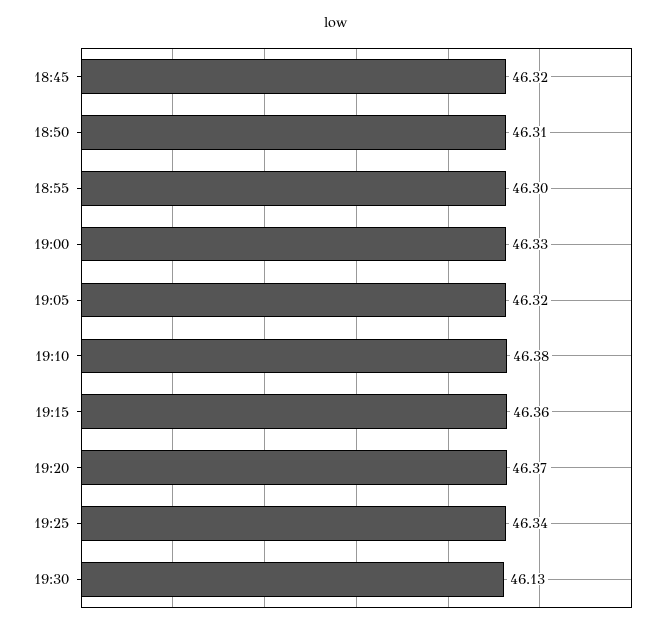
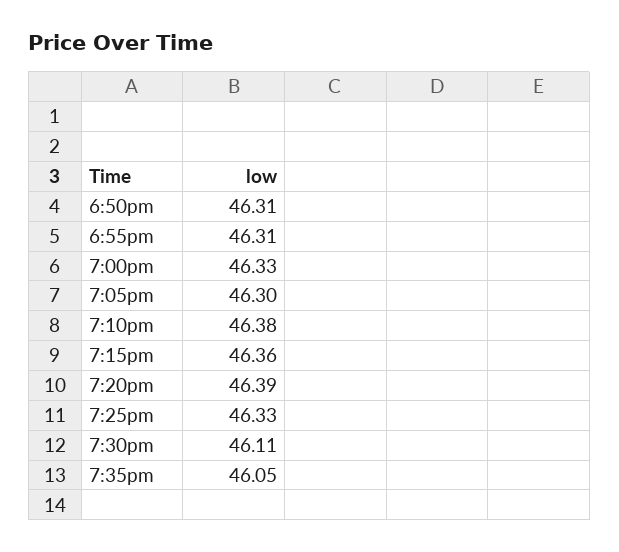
18:45: 46.32 -> none
18:55: 46.3 -> 46.31
19:05: 46.32 -> 46.3
19:20: 46.37 -> 46.39
19:25: 46.34 -> 46.33
19:30: 46.13 -> 46.11
7:35pm: none -> 46.05

